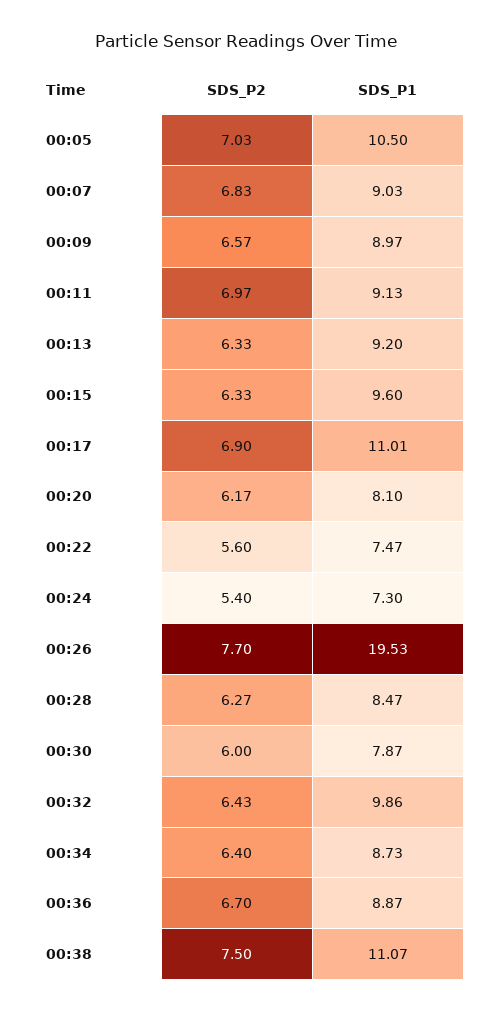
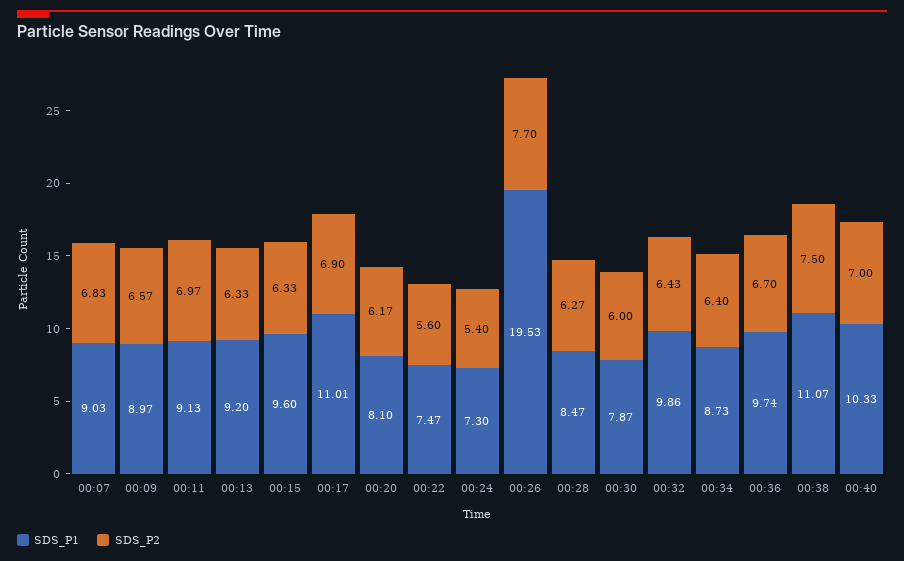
SDS_P2, 00:05: 7.03 -> none
SDS_P1, 00:05: 10.5 -> none
SDS_P1, 00:36: 8.87 -> 9.74
SDS_P1, 00:40: none -> 10.33
SDS_P2, 00:40: none -> 7

